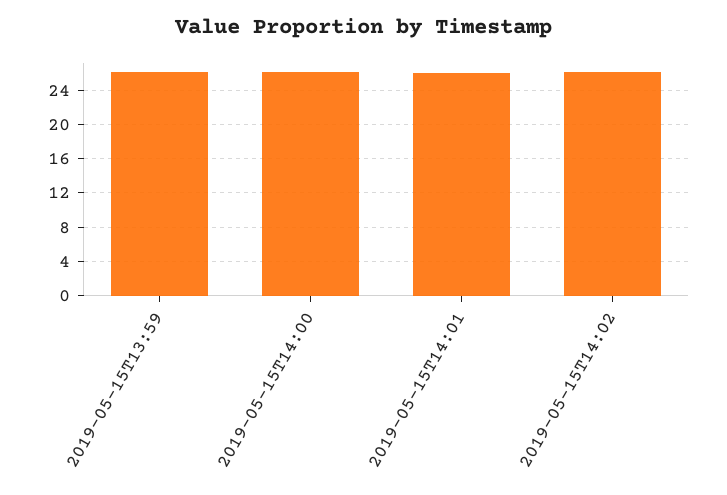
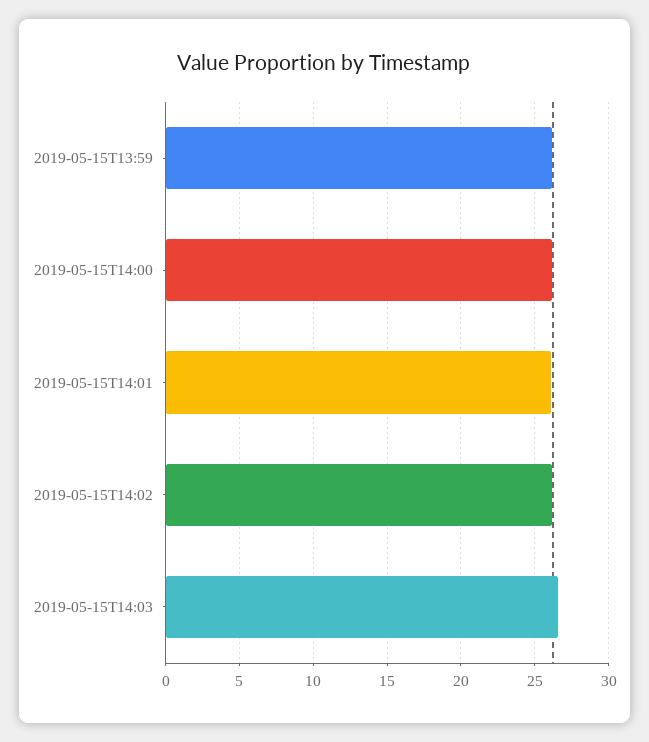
2019-05-15T14:03: none -> 26.5

